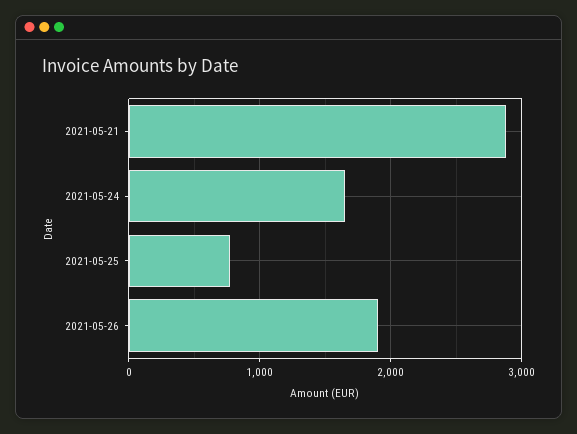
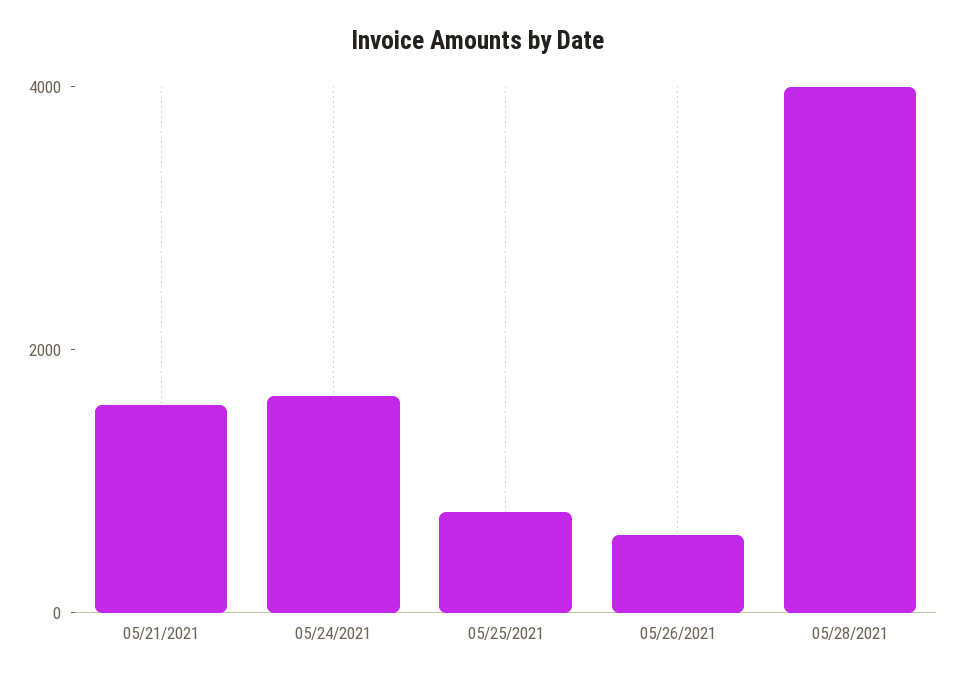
2021-05-21: 2900 -> 1500
2021-05-26: 1900 -> 500
05/28/2021: none -> 4000

